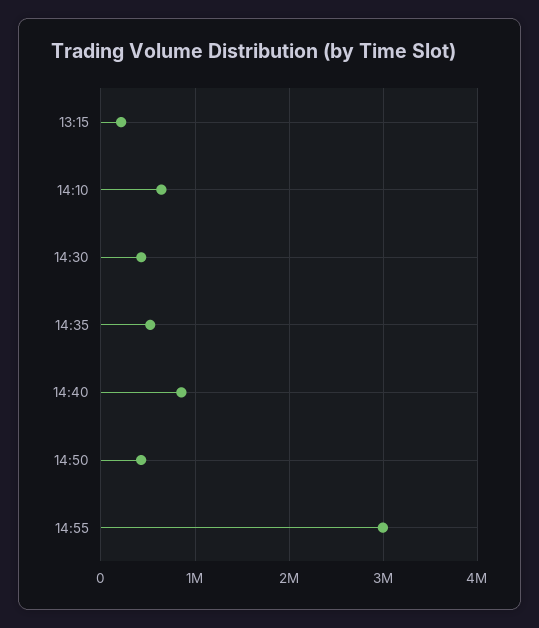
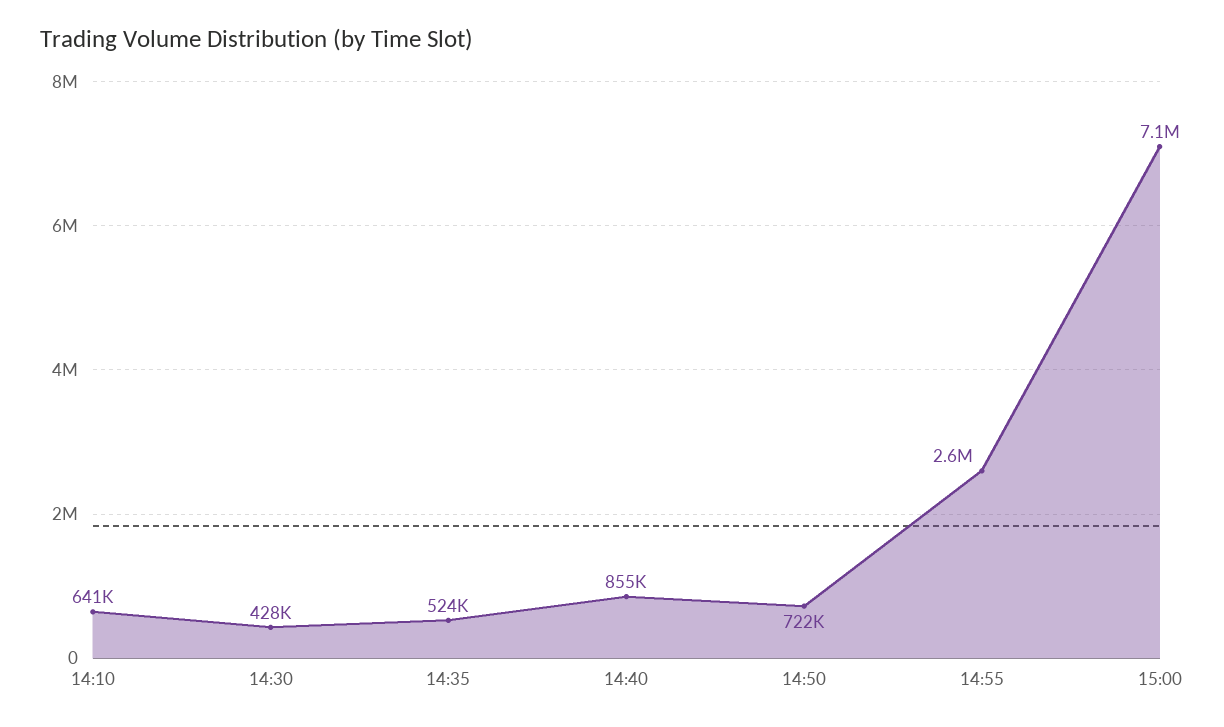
13:15: 200000 -> none
14:50: 400000 -> 722000
14:55: 3000000 -> 2600000
15:00: none -> 7100000

